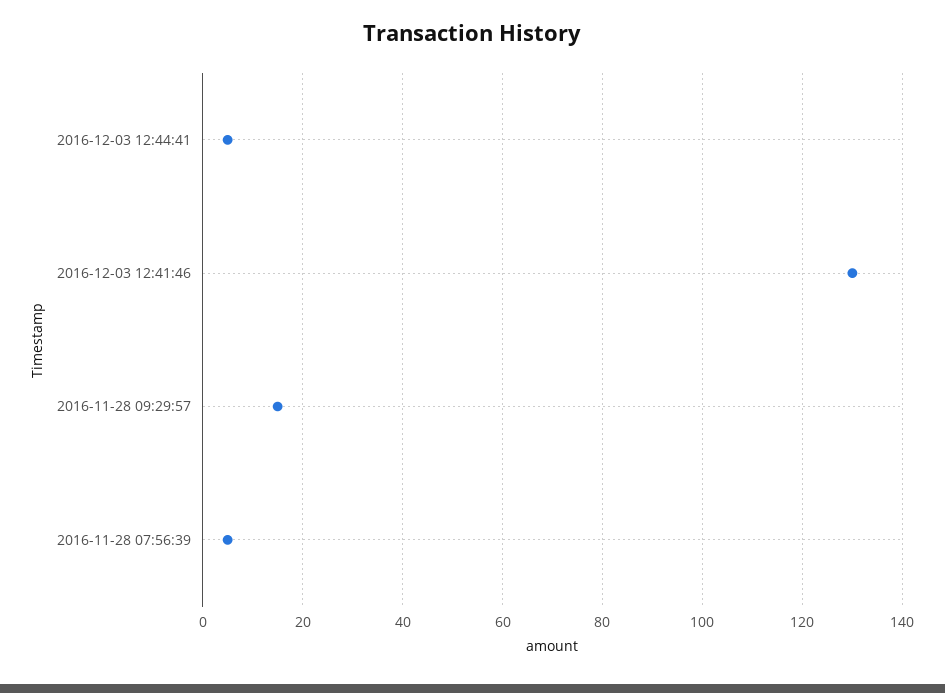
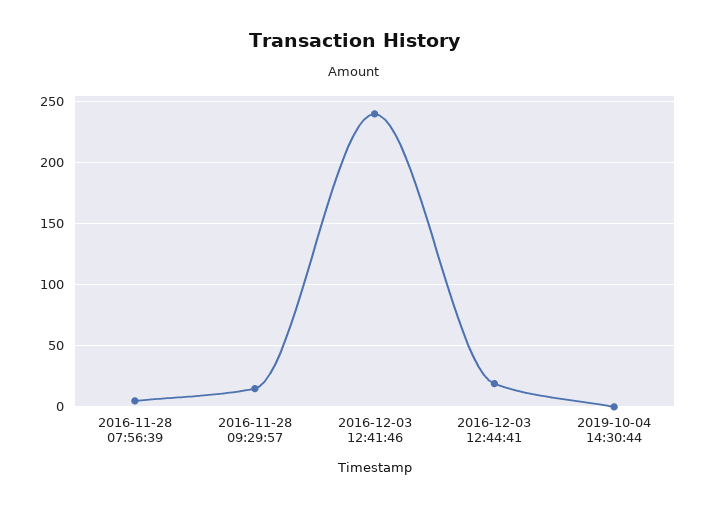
2016-12-03 12:44:41: 5 -> 20
2016-12-03 12:41:46: 130 -> 240
2019-10-04 14:30:44: none -> 0

